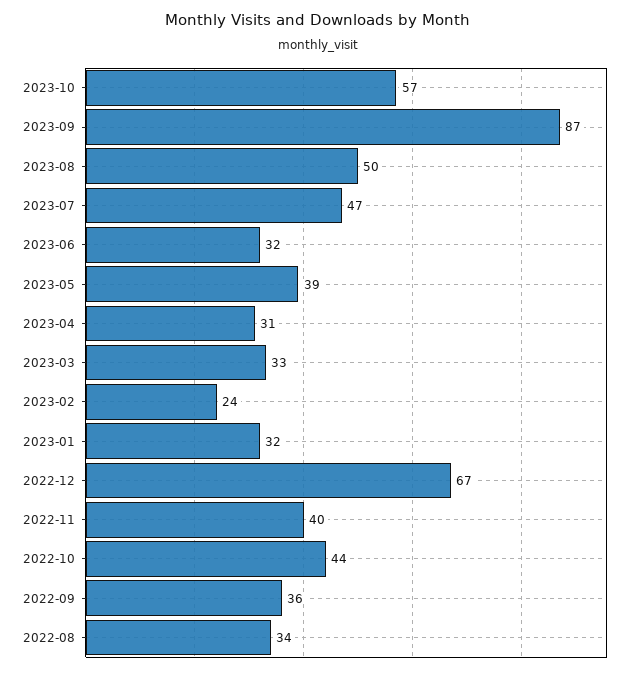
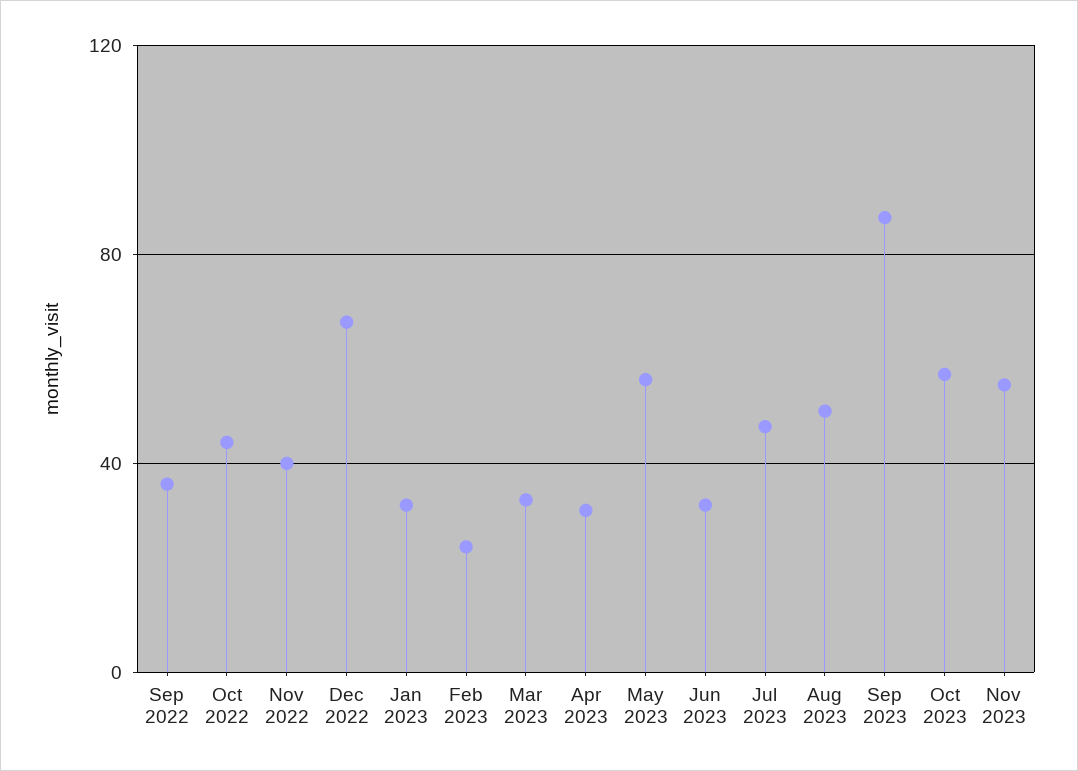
2023-05: 39 -> 55
2022-08: 34 -> none
Nov 2023: none -> 55

